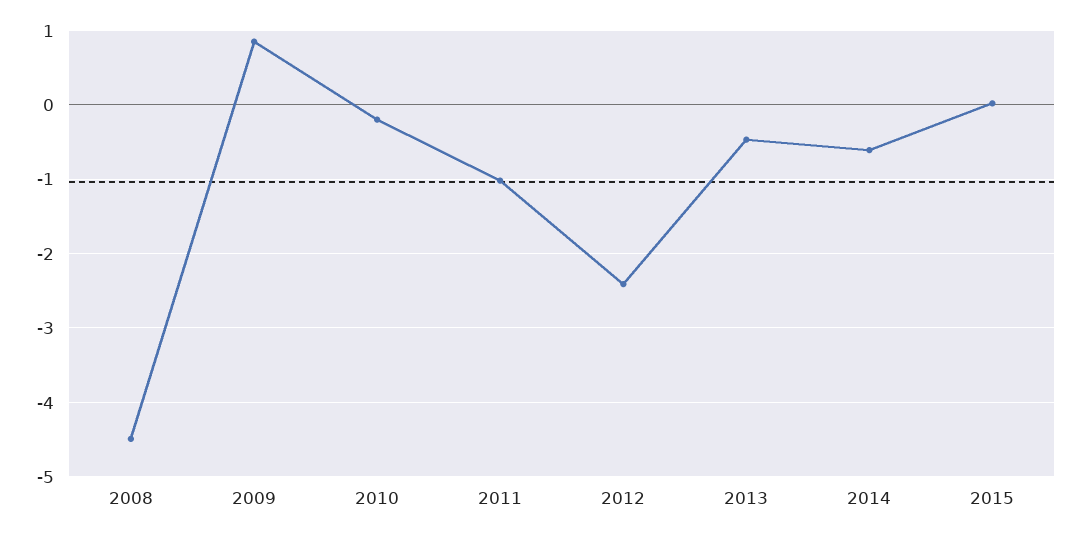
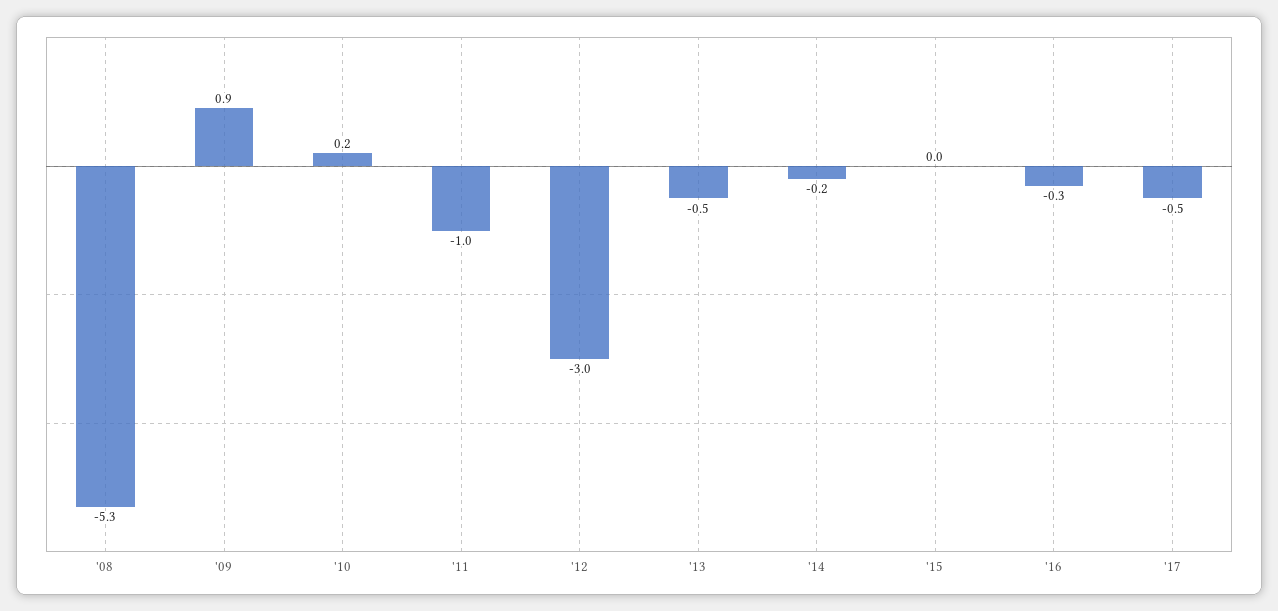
2008: -4.5 -> -5.3
2010: -0.2 -> 0.2
2012: -2.4 -> -3
2014: -0.6 -> -0.2
'16: none -> -0.3
'17: none -> -0.5

